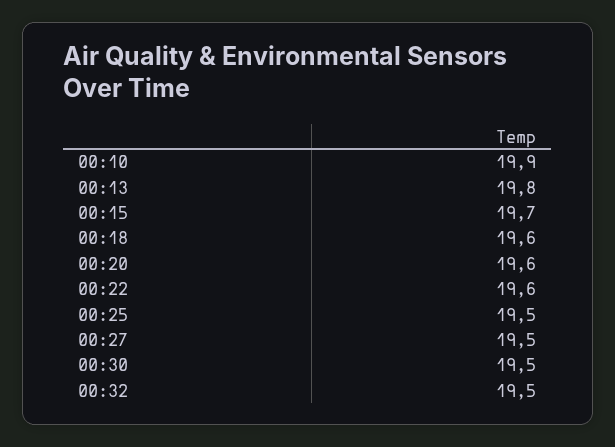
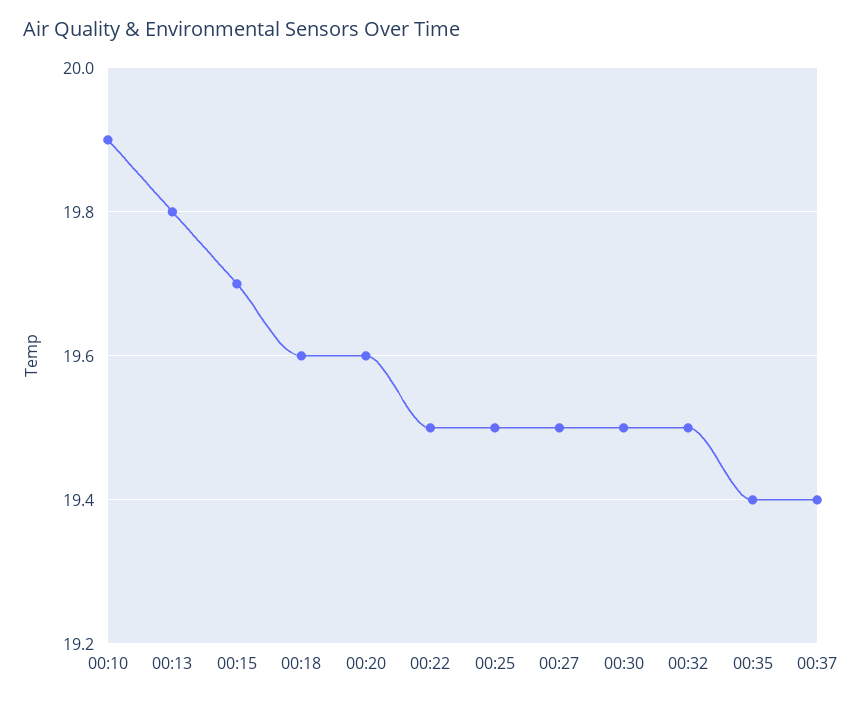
00:22: 19.6 -> 19.5
00:35: none -> 19.4
00:37: none -> 19.4

